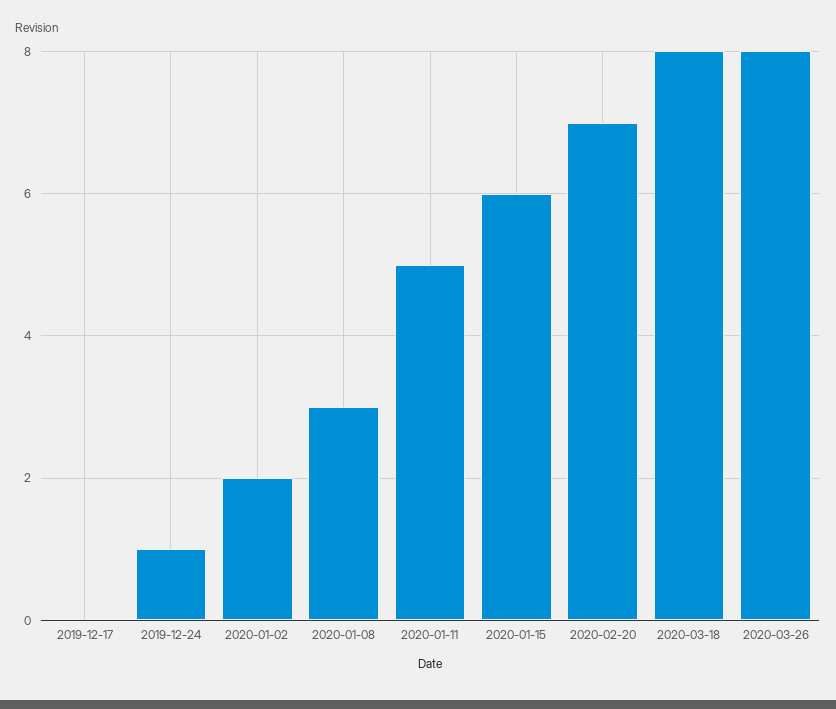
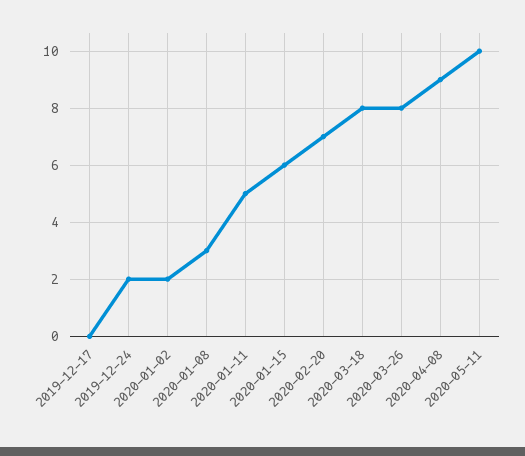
2019-12-24: 1 -> 2
2020-04-08: none -> 9
2020-05-11: none -> 10

